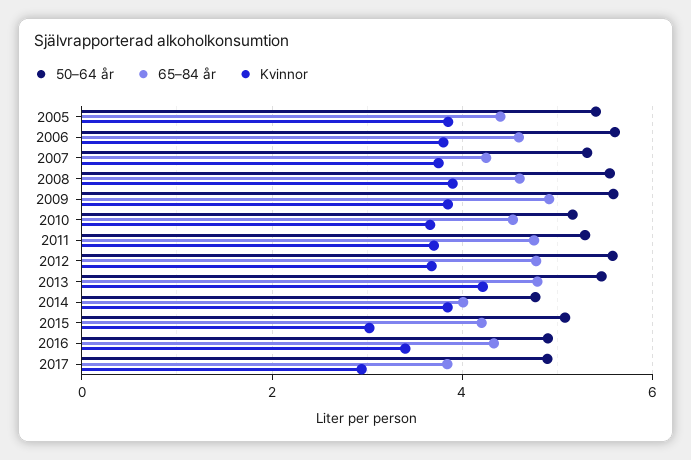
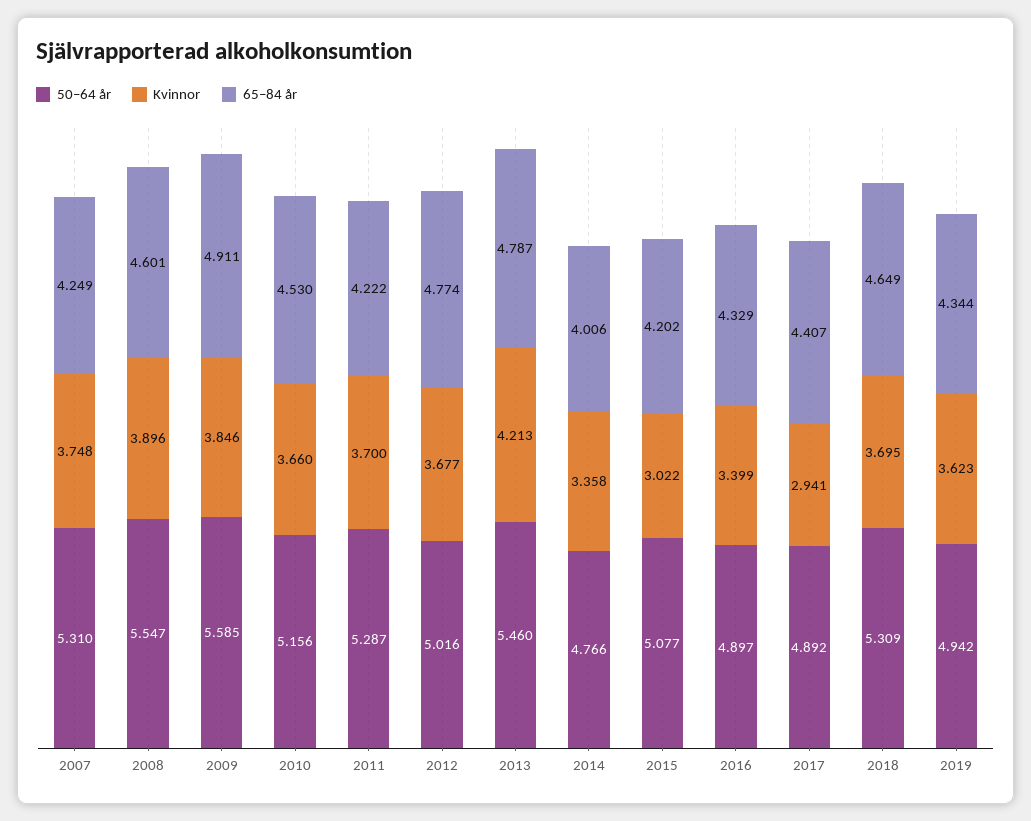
50–64 år, 2005: 5.4 -> none
65–84 år, 2005: 4.4 -> none
Kvinnor, 2005: 3.8 -> none
50–64 år, 2006: 5.6 -> none
65–84 år, 2006: 4.6 -> none
Kvinnor, 2006: 3.8 -> none
65–84 år, 2011: 4.8 -> 4.222
50–64 år, 2012: 5.6 -> 5.016
Kvinnor, 2014: 3.8 -> 3.358
65–84 år, 2017: 3.8 -> 4.407
50–64 år, 2018: none -> 5.309
Kvinnor, 2018: none -> 3.695
65–84 år, 2018: none -> 4.649
50–64 år, 2019: none -> 4.942
Kvinnor, 2019: none -> 3.623
65–84 år, 2019: none -> 4.344

